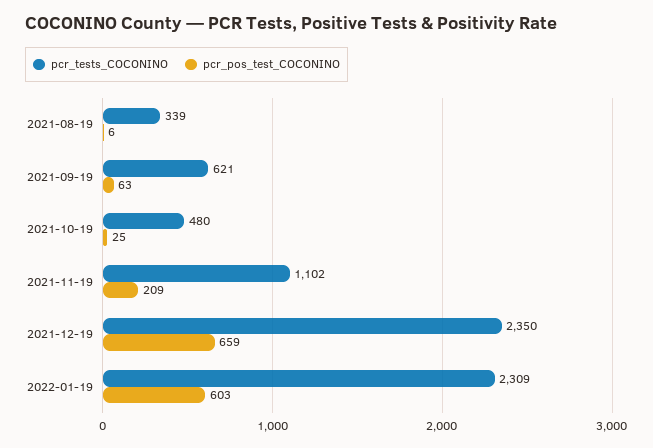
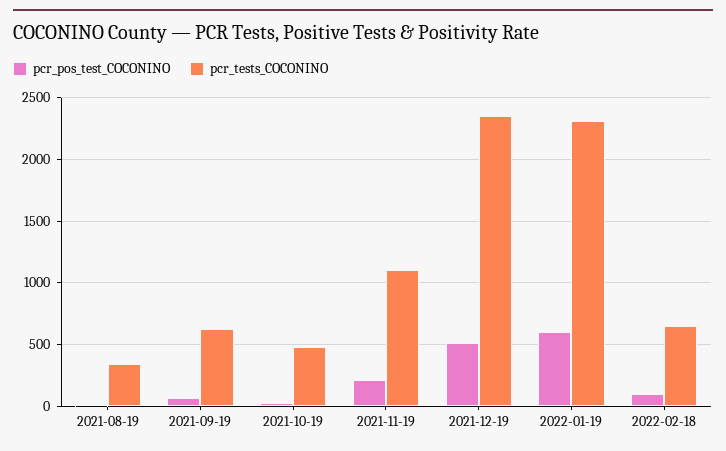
pcr_pos_test_COCONINO, 2021-12-19: 659 -> 500
pcr_pos_test_COCONINO, 2022-02-18: none -> 100
pcr_tests_COCONINO, 2022-02-18: none -> 650

